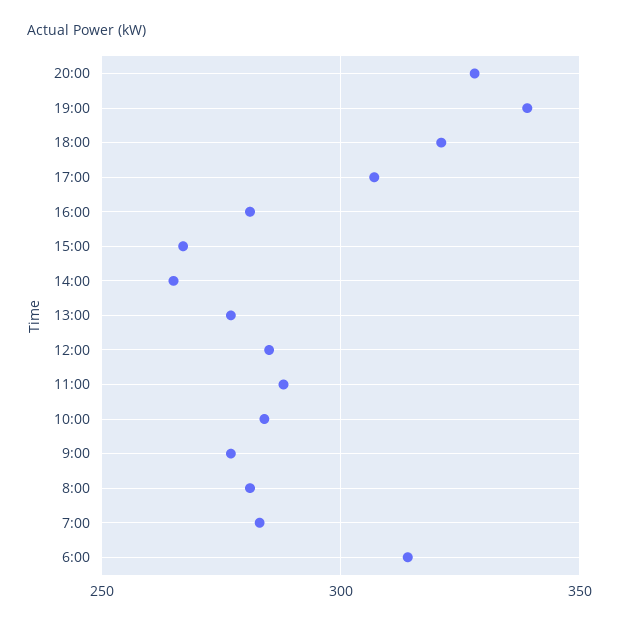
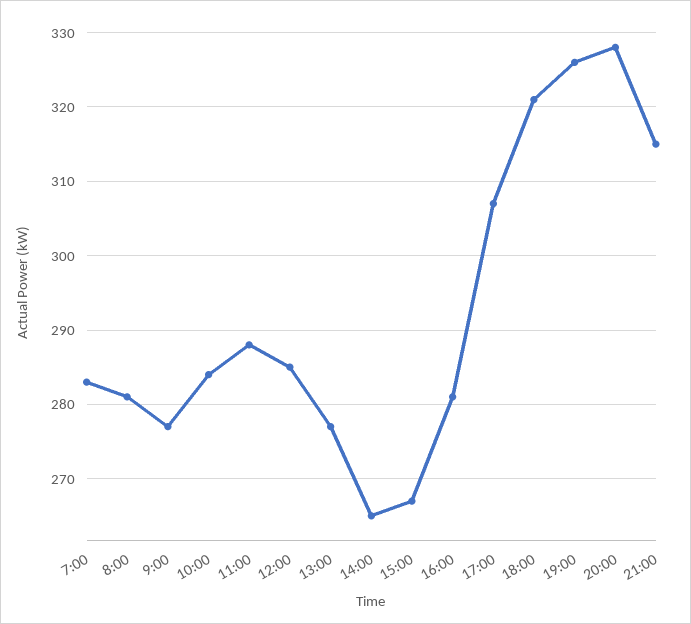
19:00: 340 -> 326
6:00: 315 -> none
21:00: none -> 315

